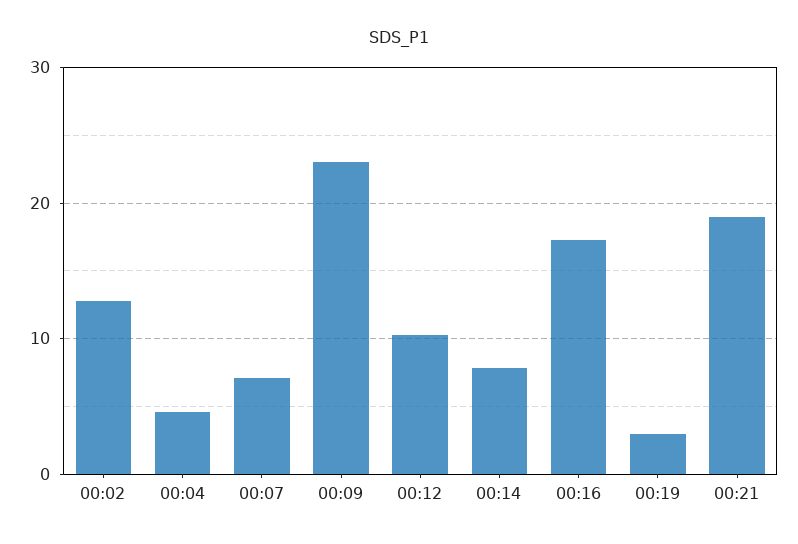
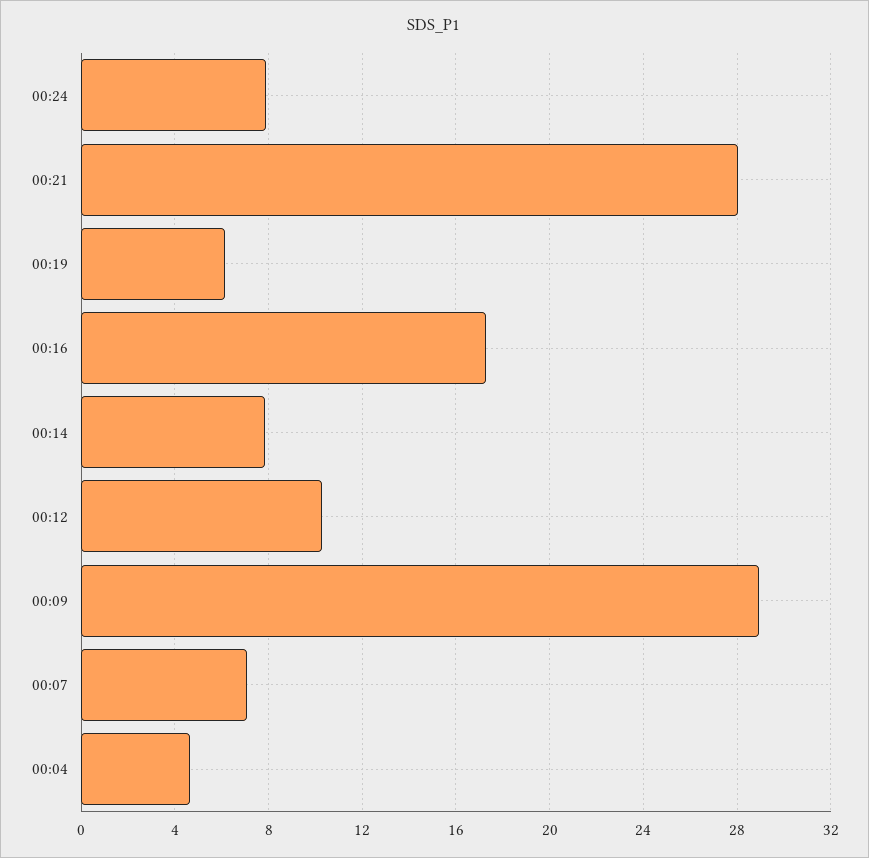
00:02: 13 -> none
00:09: 23 -> 29
00:19: 3 -> 6
00:21: 19 -> 28
00:24: none -> 8

